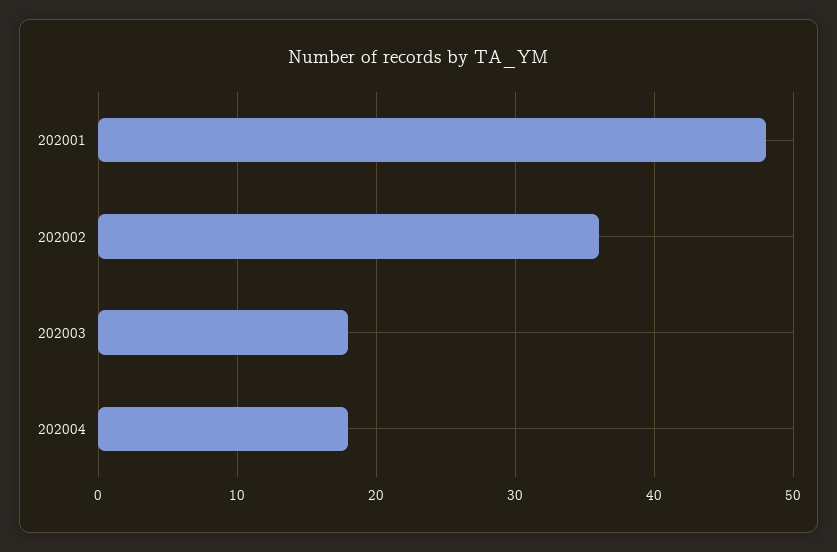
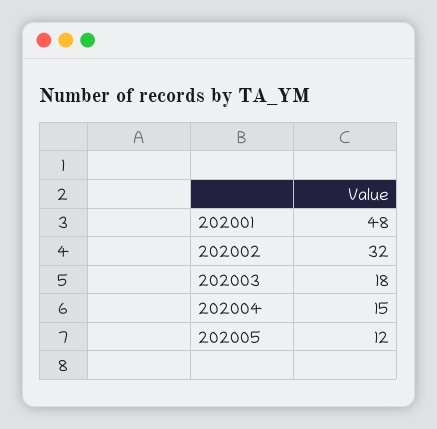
202002: 36 -> 32
202004: 18 -> 15
202005: none -> 12

